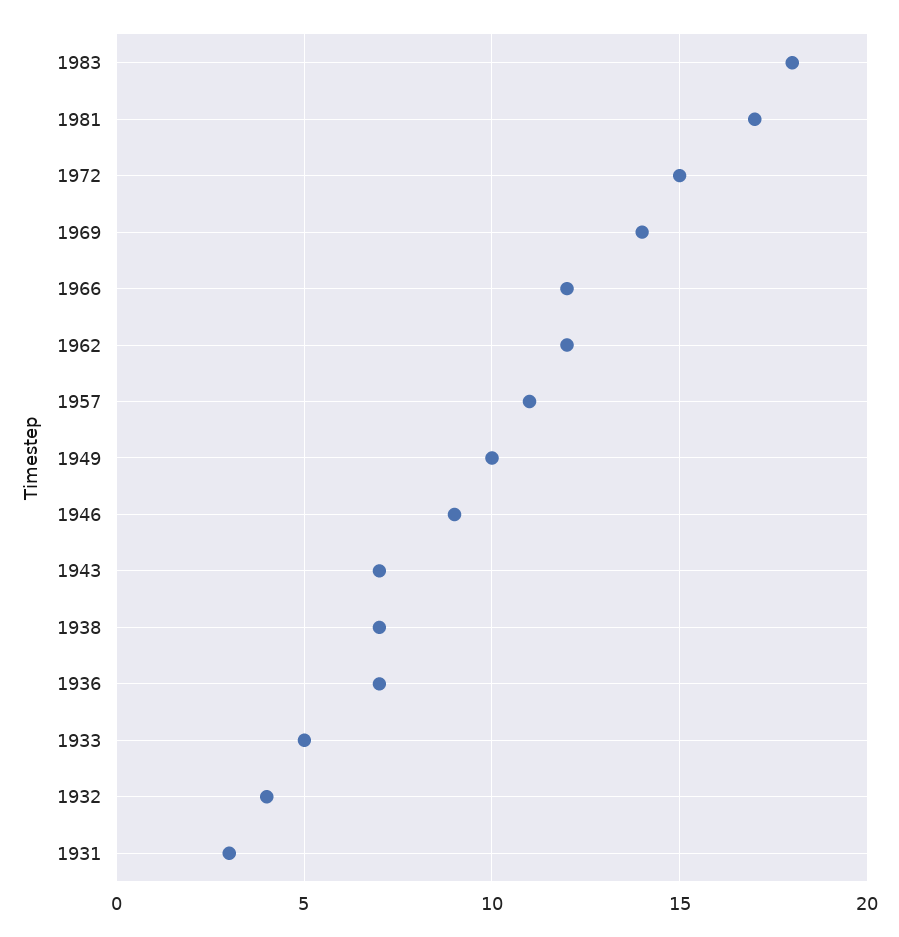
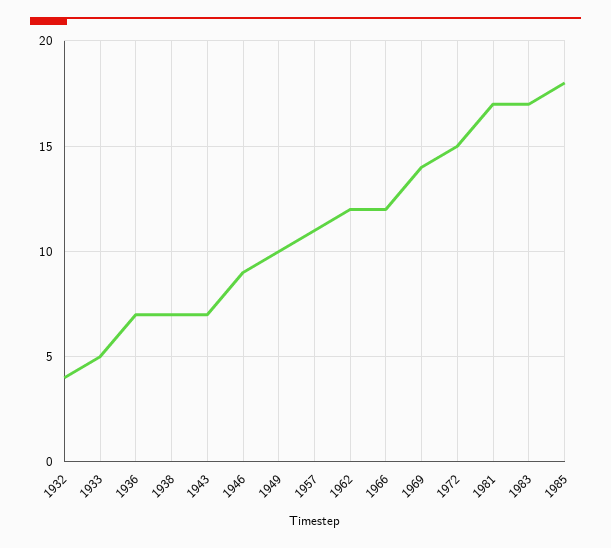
1983: 18 -> 17
1931: 3 -> none
1985: none -> 18

